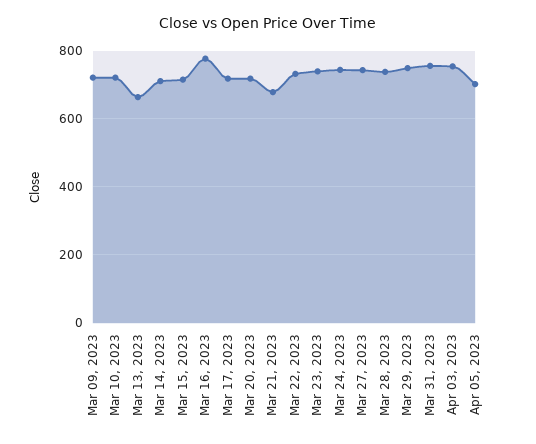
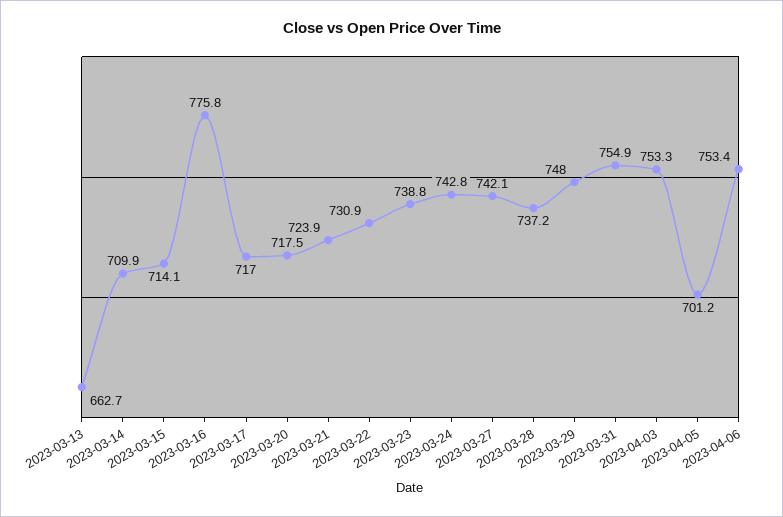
Mar 09, 2023: 720 -> none
Mar 10, 2023: 720 -> none
Mar 21, 2023: 680 -> 723.9
2023-04-06: none -> 753.4

